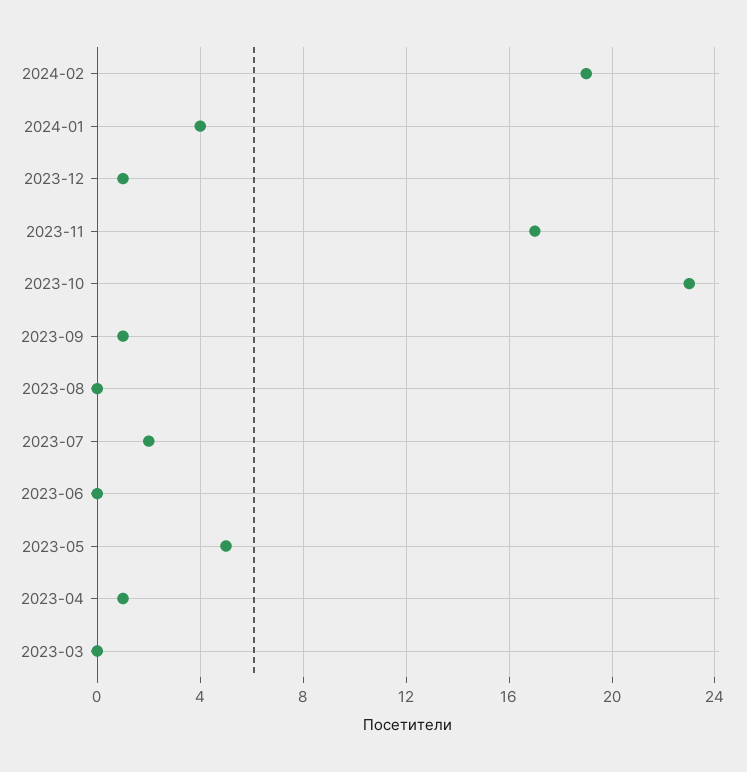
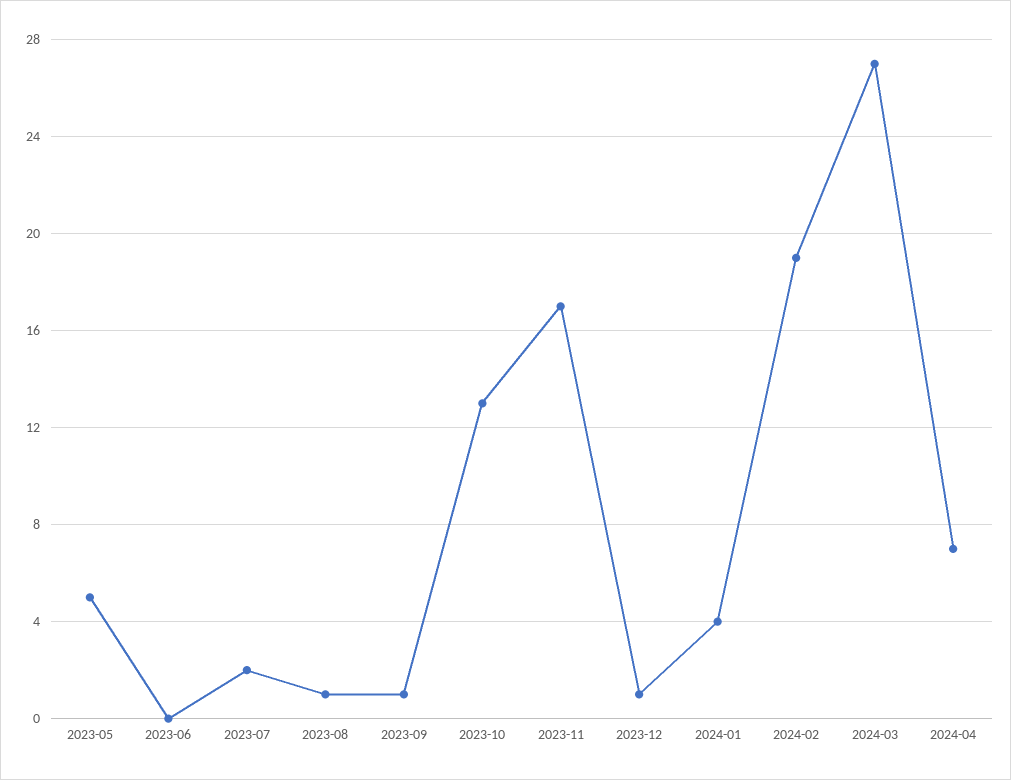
2023-10: 23 -> 13
2023-08: 0 -> 1
2023-04: 1 -> none
2023-03: 0 -> none
2024-03: none -> 27
2024-04: none -> 7

